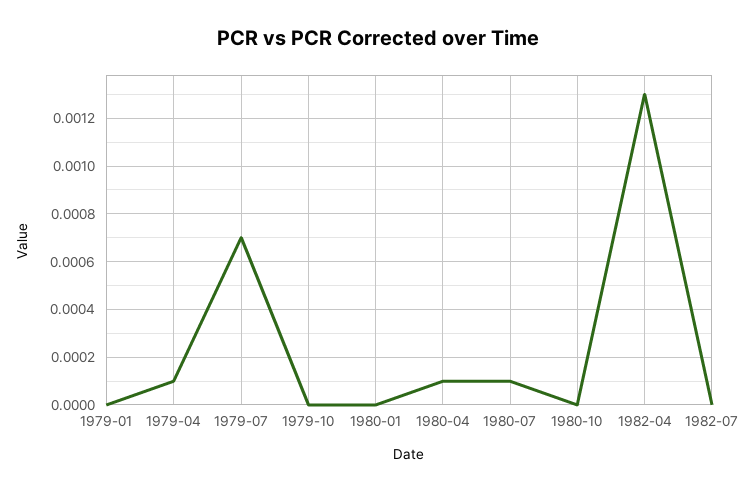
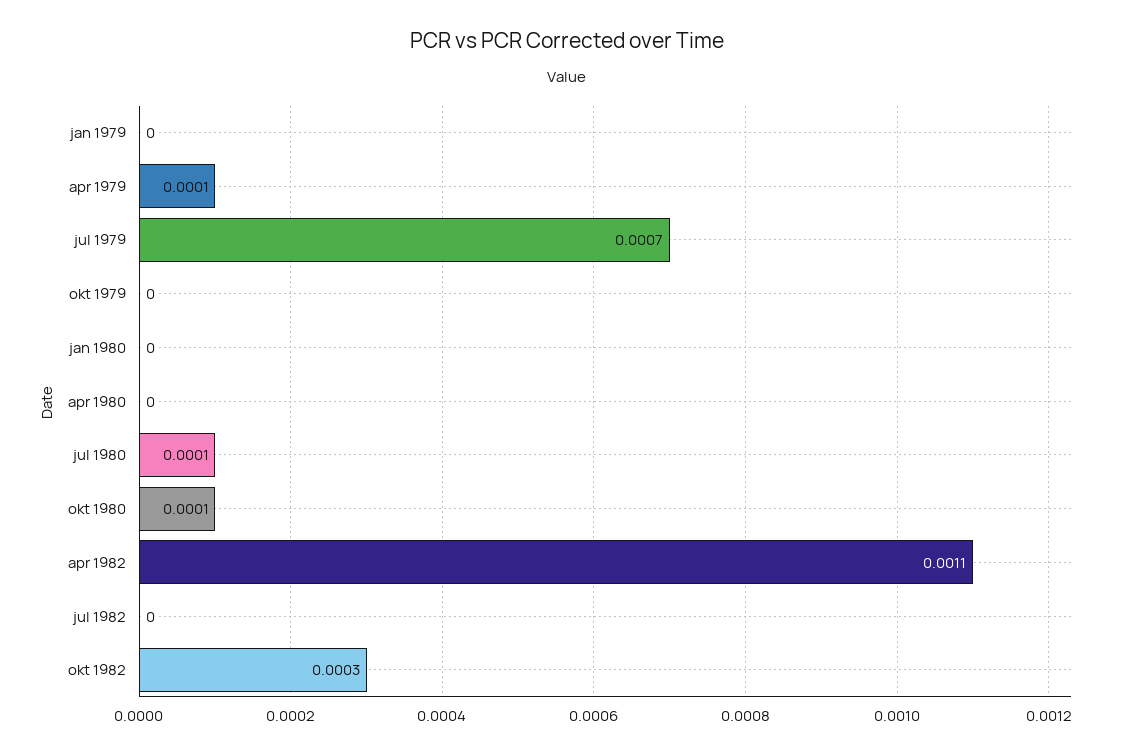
1980-04: 0.0001 -> 0
1980-10: 0 -> 0.0001
1982-04: 0.0013 -> 0.0011
okt 1982: none -> 0.0003

